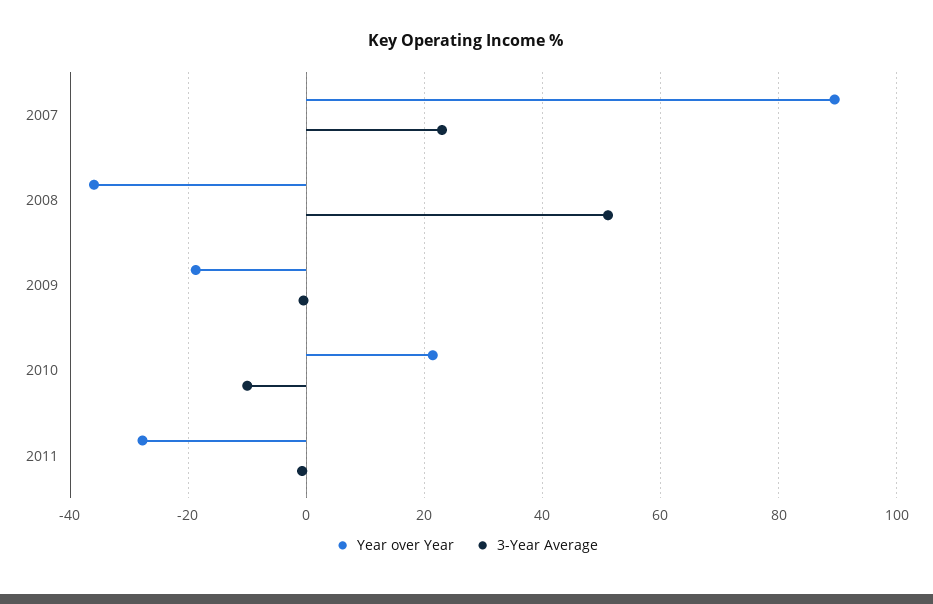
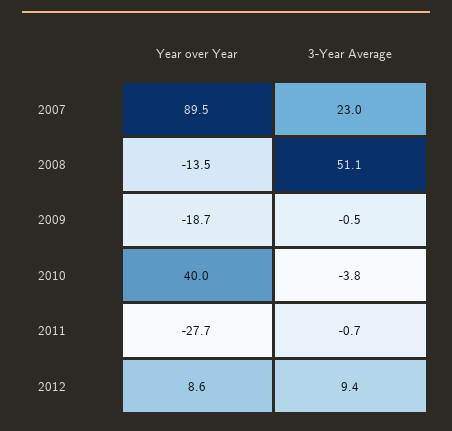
Year over Year, 2008: -36 -> -13.5
Year over Year, 2010: 22 -> 40
3-Year Average, 2010: -10 -> -3.8
Year over Year, 2012: none -> 8.6
3-Year Average, 2012: none -> 9.4

